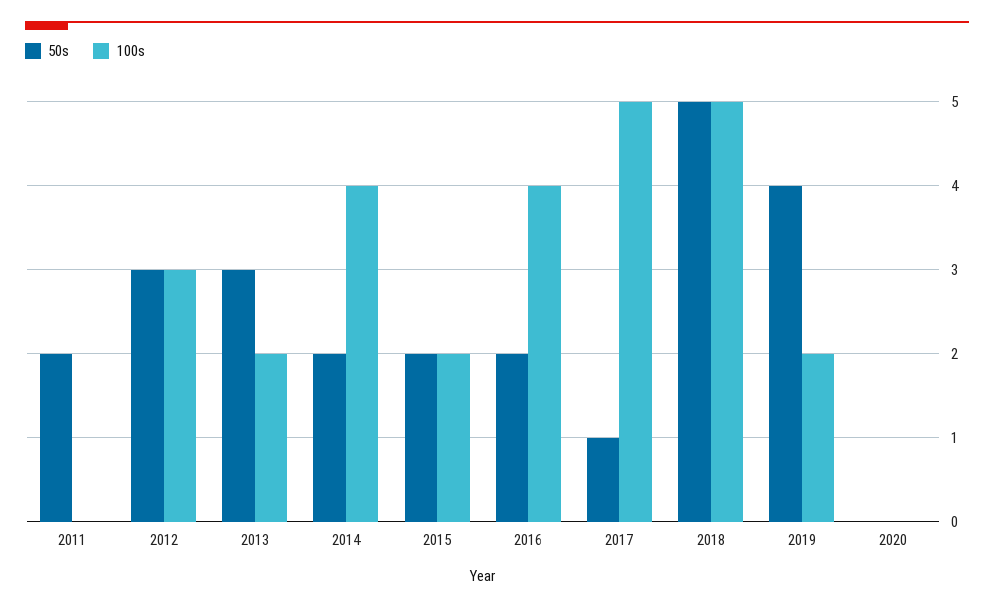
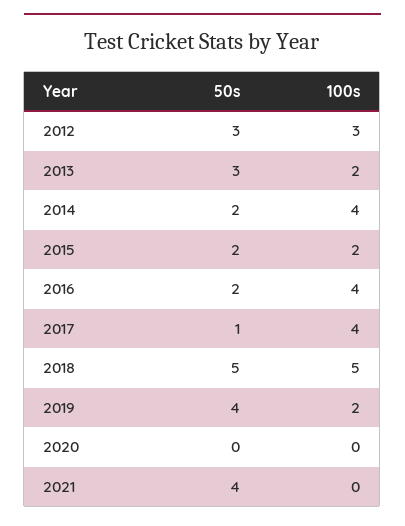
50s, 2011: 2 -> none
100s, 2011: 0 -> none
100s, 2017: 5 -> 4
50s, 2021: none -> 4
100s, 2021: none -> 0

